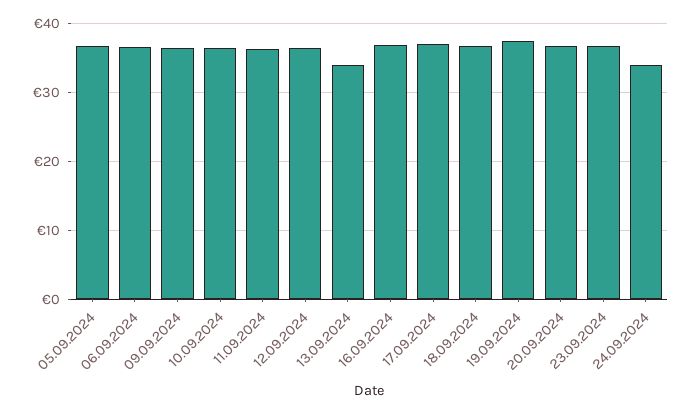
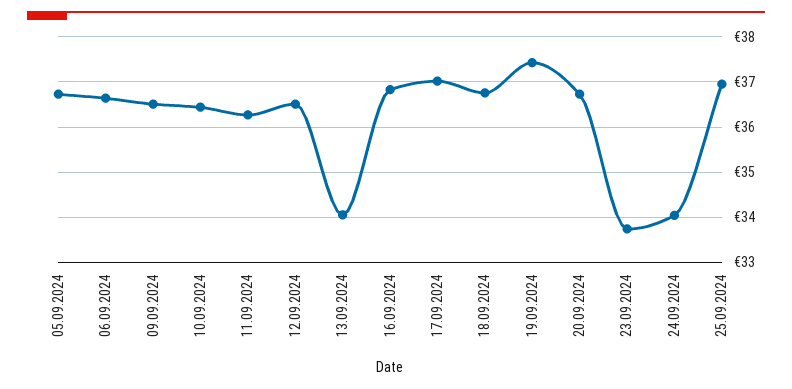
23.09.2024: 37 -> 33.8
25.09.2024: none -> 37

